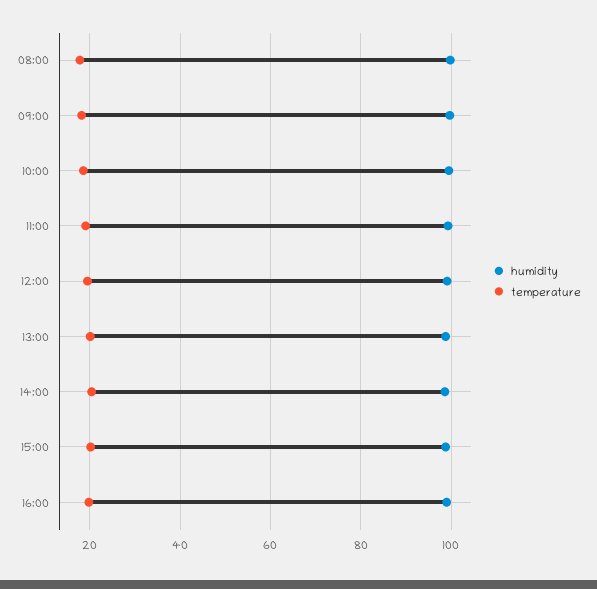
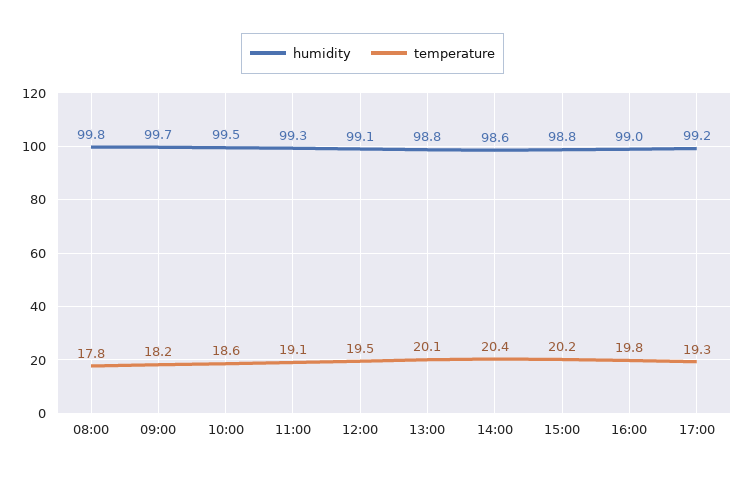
humidity, 17:00: none -> 99.2
temperature, 17:00: none -> 19.3

